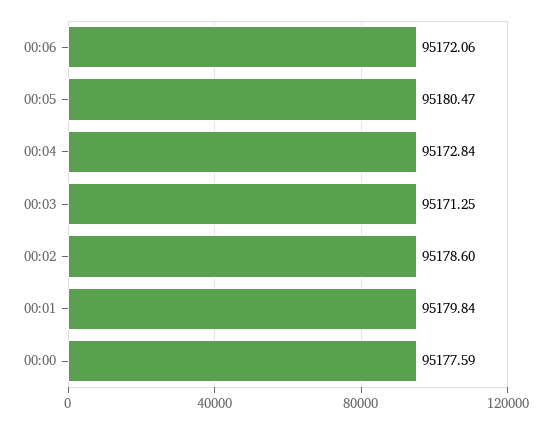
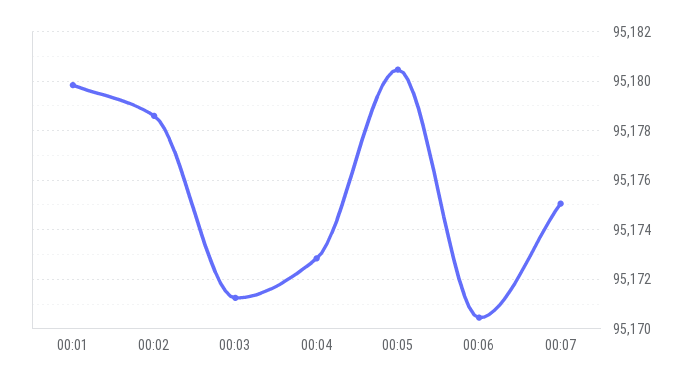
00:06: 95172.06 -> 95170.5
00:00: 95177.59 -> none
00:07: none -> 95175

